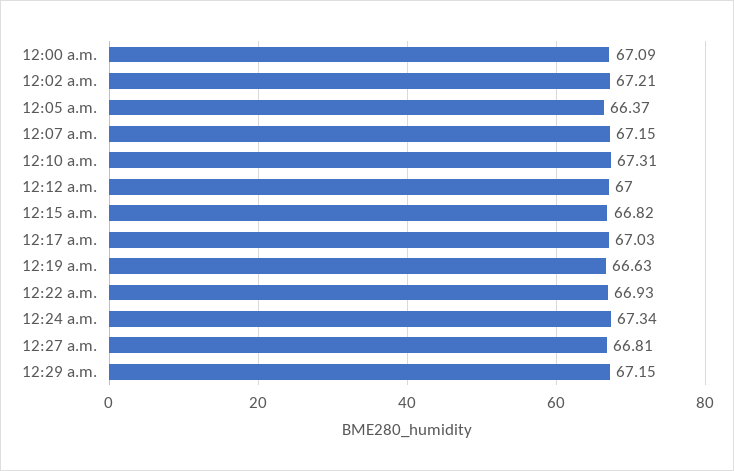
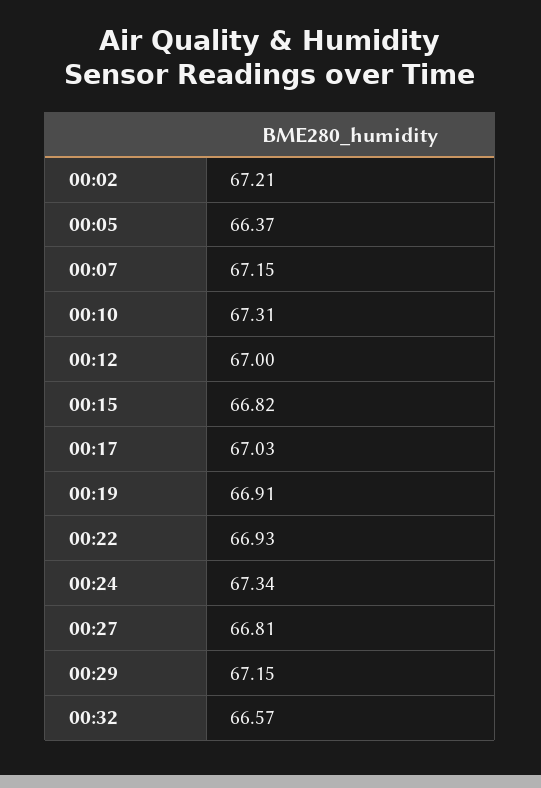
12:00 a.m.: 67.09 -> none
12:19 a.m.: 66.63 -> 66.91
00:32: none -> 66.57

